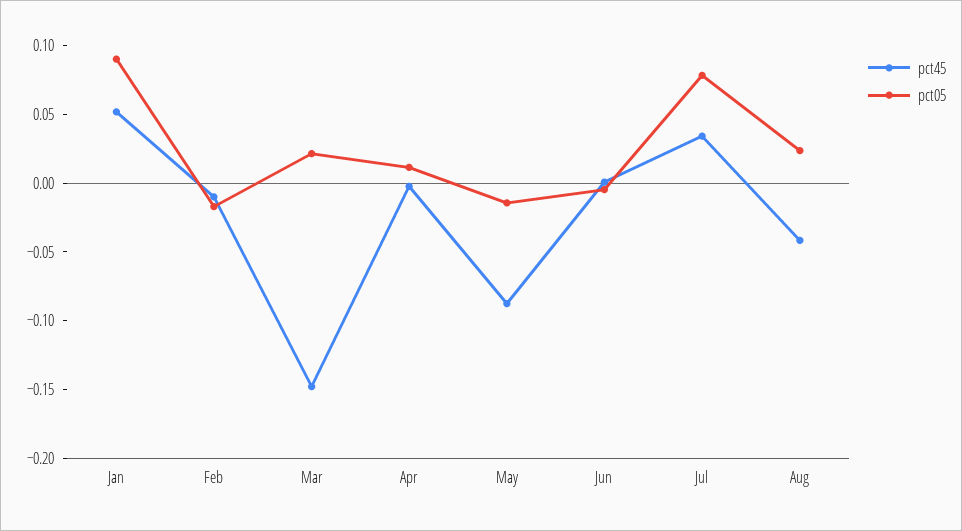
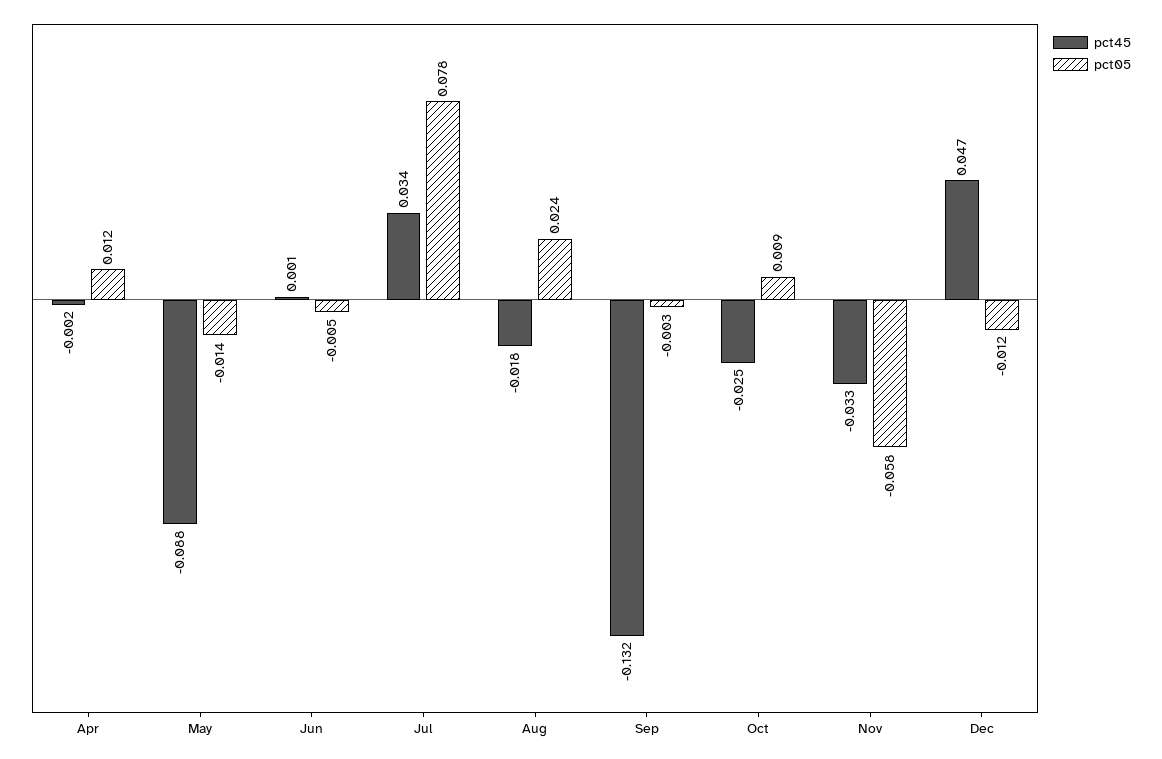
pct45, Jan: 0.05 -> none
pct05, Jan: 0.09 -> none
pct45, Feb: -0.01 -> none
pct05, Feb: -0.02 -> none
pct45, Mar: -0.15 -> none
pct05, Mar: 0.02 -> none
pct45, Aug: -0.04 -> -0.018
pct45, Sep: none -> -0.132
pct05, Sep: none -> -0.003
pct45, Oct: none -> -0.025
pct05, Oct: none -> 0.009
pct45, Nov: none -> -0.033
pct05, Nov: none -> -0.058
pct45, Dec: none -> 0.047
pct05, Dec: none -> -0.012

